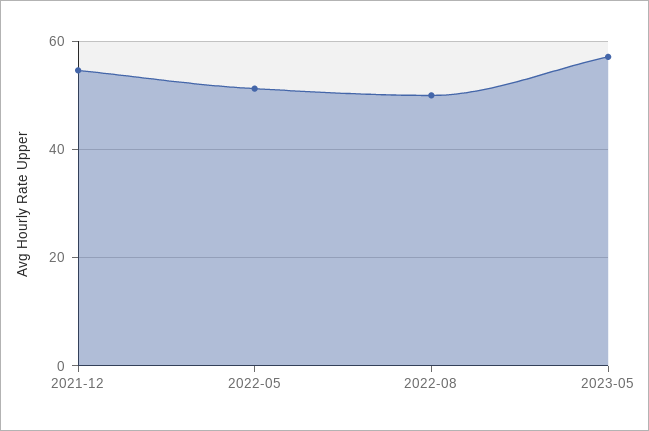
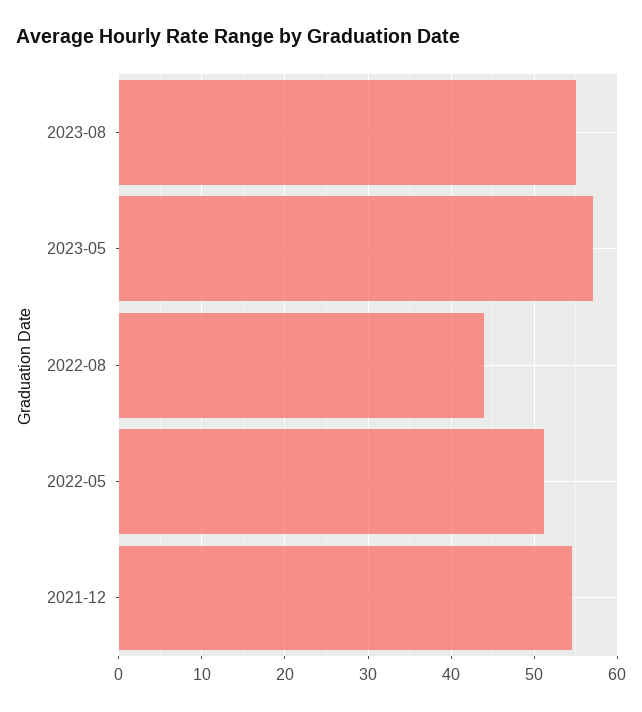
2022-08: 50 -> 44
2023-08: none -> 55

